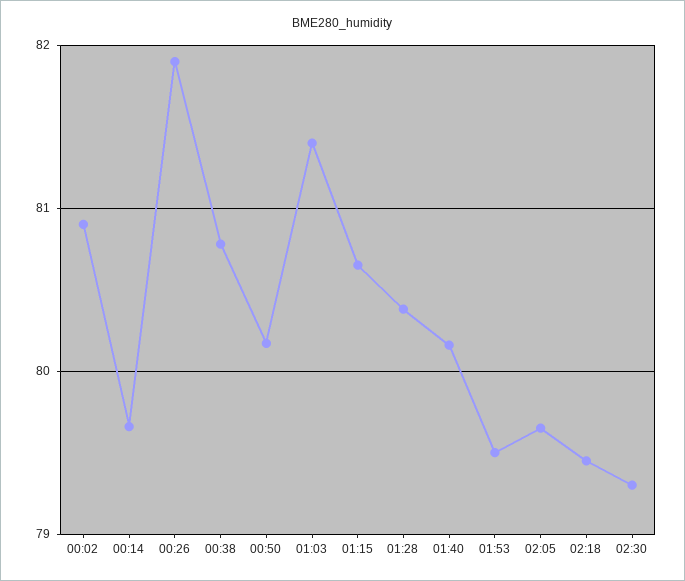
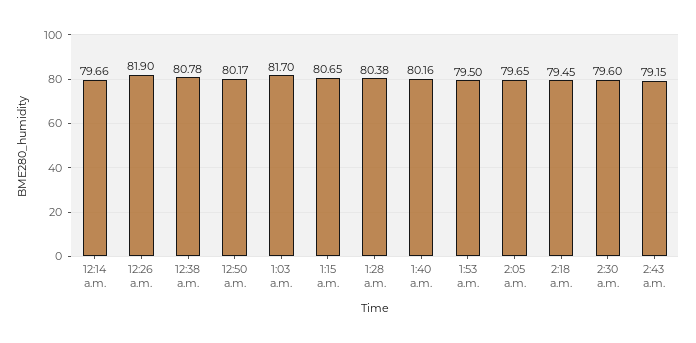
00:02: 80.9 -> none
01:03: 81.4 -> 81.7
02:30: 79.3 -> 79.6
2:43 a.m.: none -> 79.15

